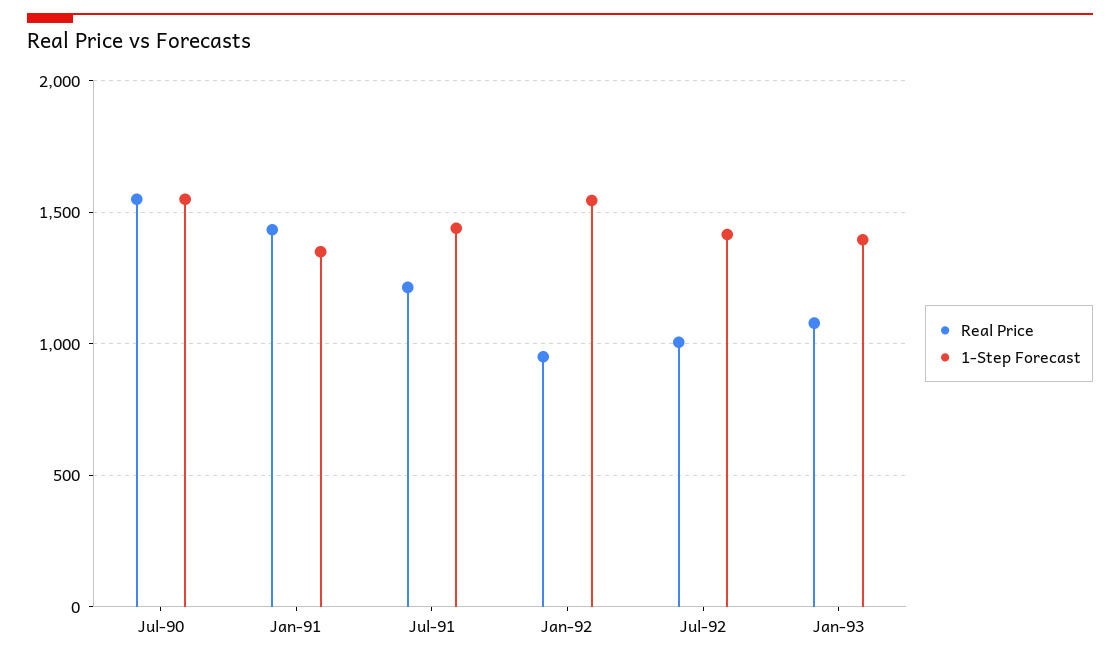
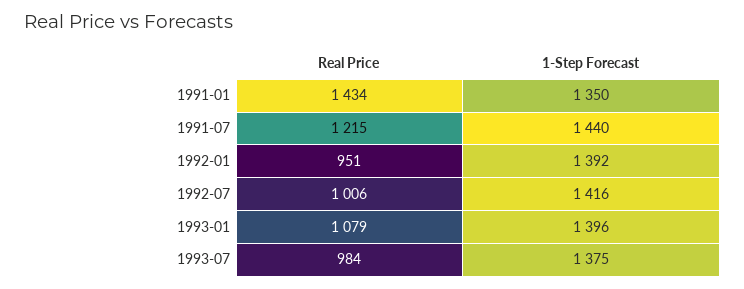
Real Price, Jul-90: 1550 -> none
1-Step Forecast, Jul-90: 1550 -> none
1-Step Forecast, Jan-92: 1550 -> 1392
Real Price, 1993-07: none -> 984
1-Step Forecast, 1993-07: none -> 1375

